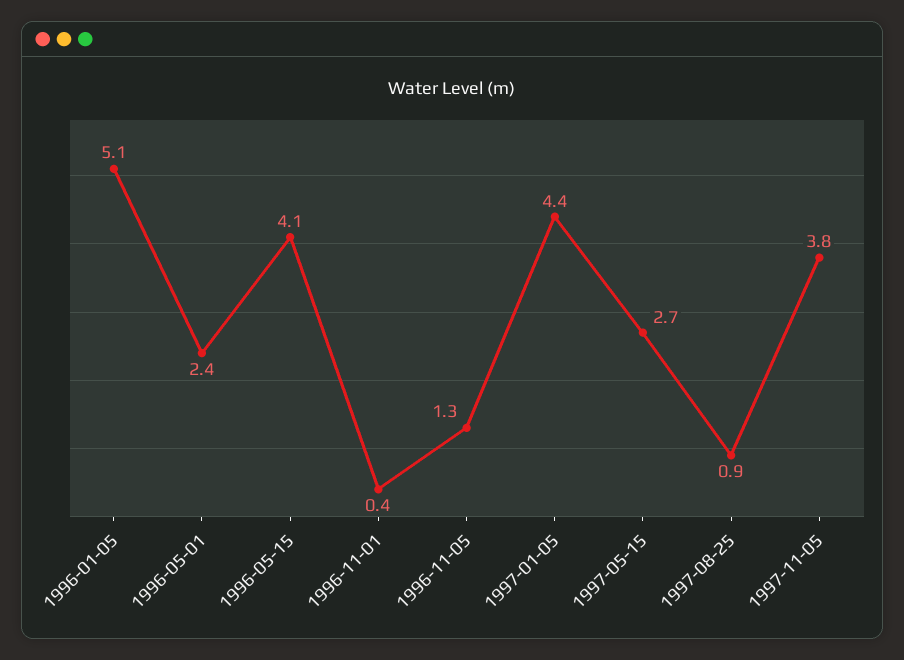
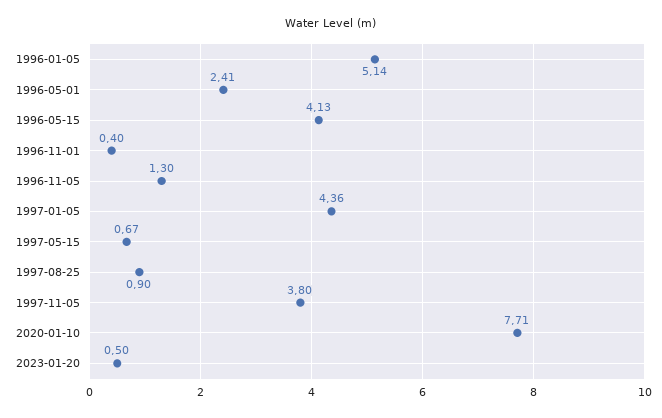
1997-05-15: 2.7 -> 0.67
2020-01-10: none -> 7.71
2023-01-20: none -> 0.5

